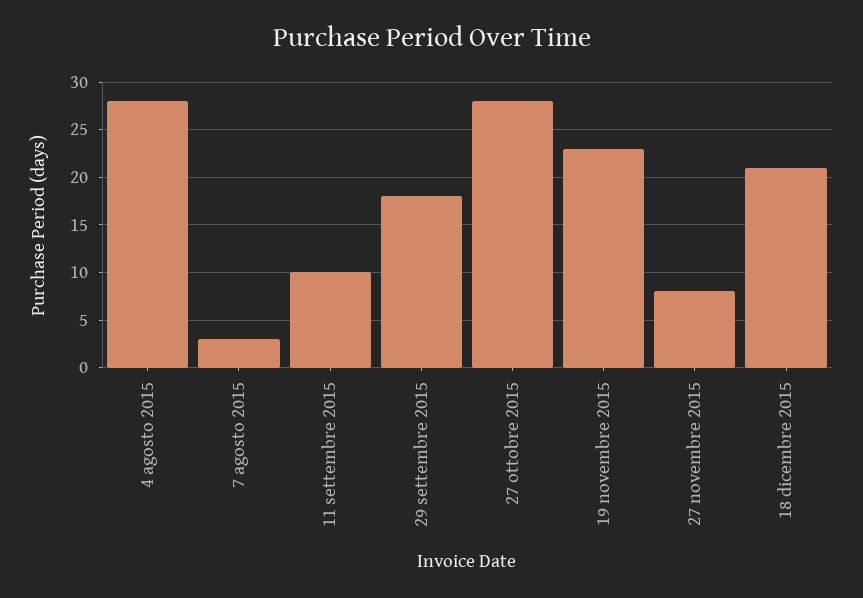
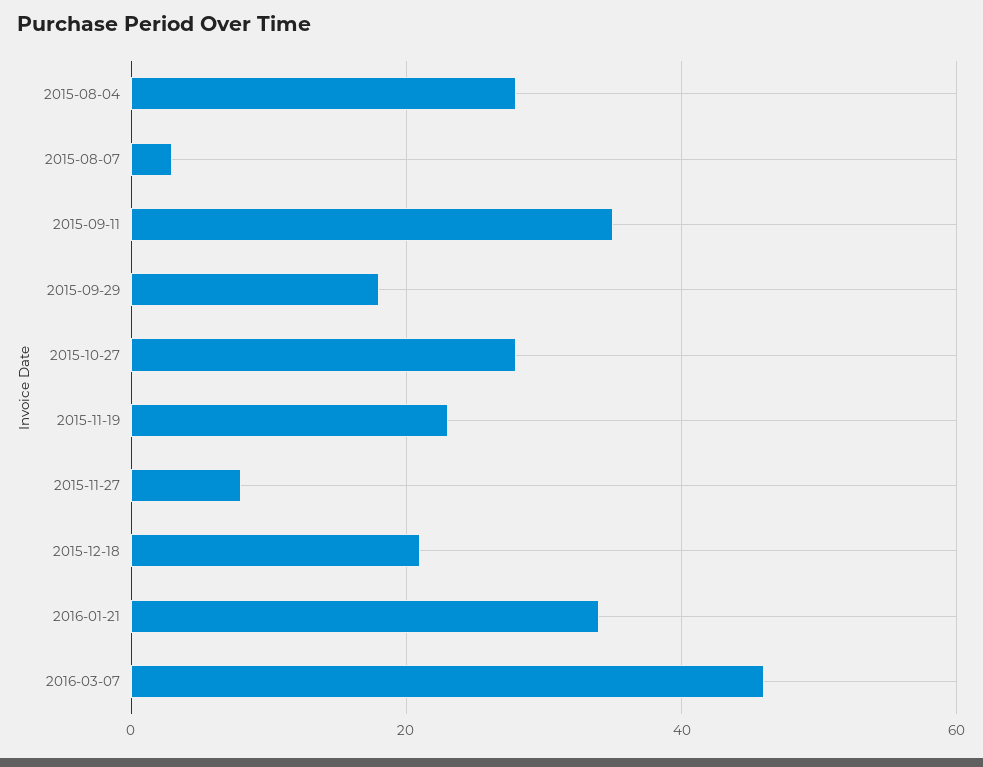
11 settembre 2015: 10 -> 35
2016-01-21: none -> 35
2016-03-07: none -> 45

